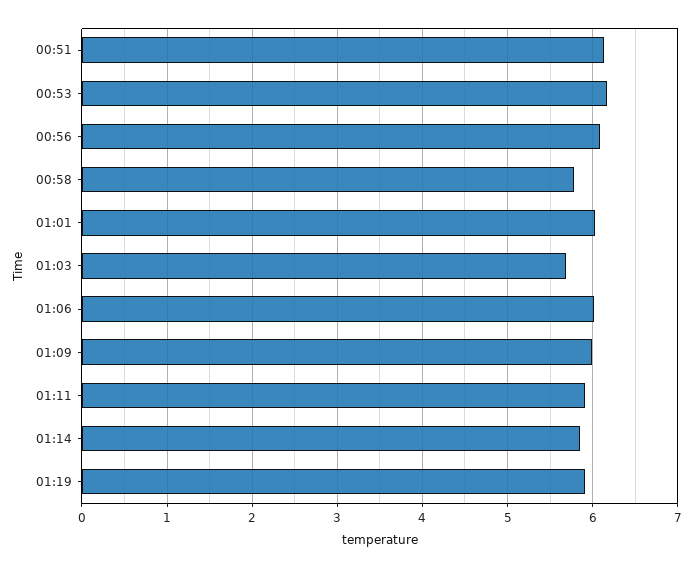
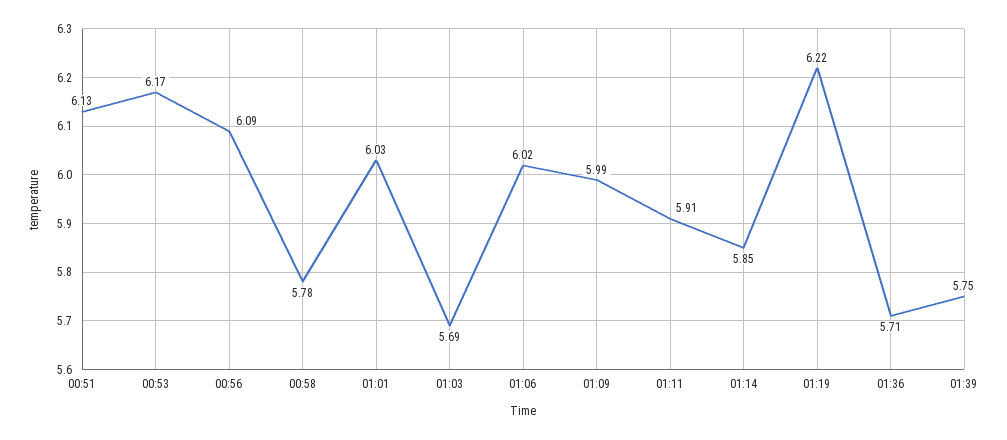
01:19: 5.9 -> 6.22
01:36: none -> 5.71
01:39: none -> 5.75

